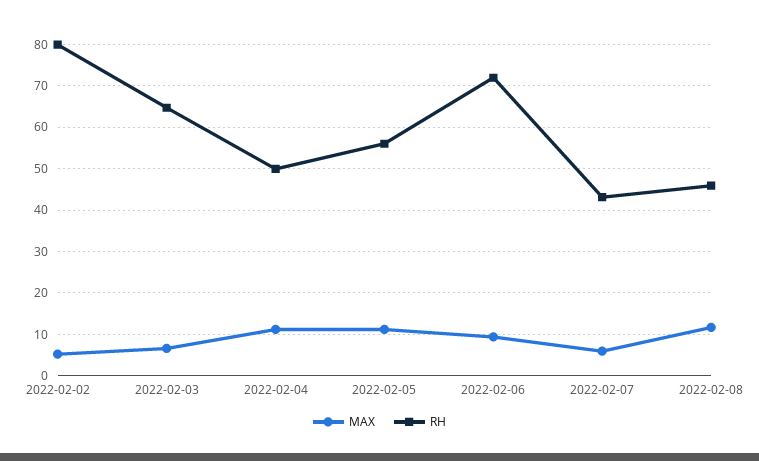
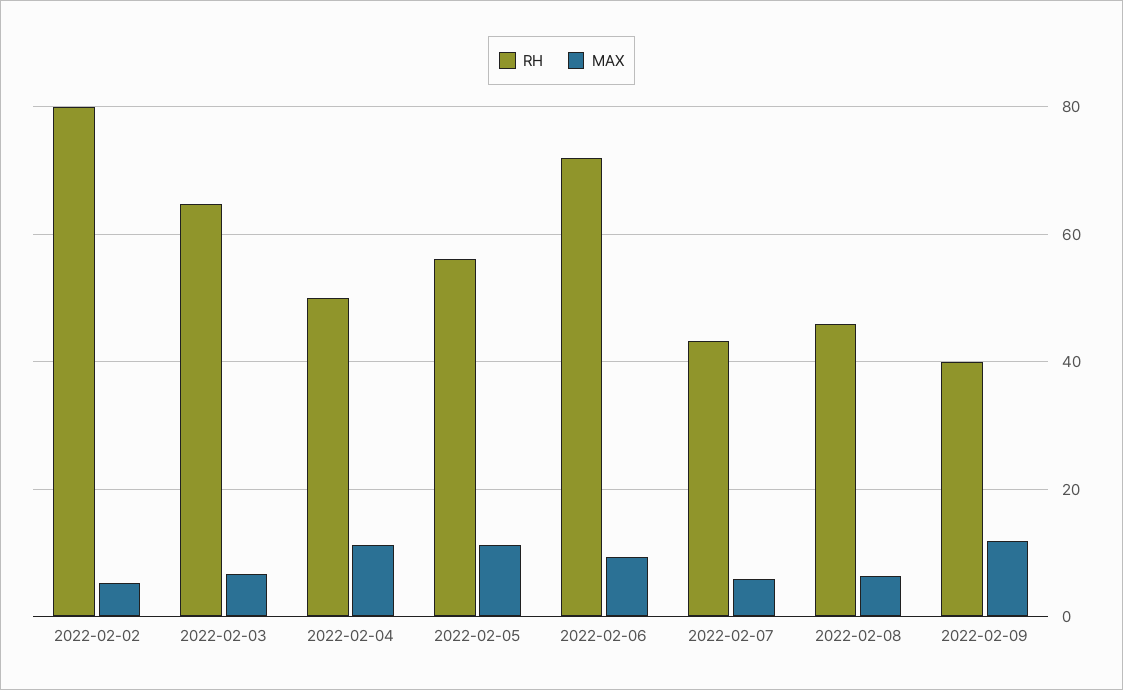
MAX, 2022-02-08: 12 -> 6
RH, 2022-02-09: none -> 40
MAX, 2022-02-09: none -> 12

